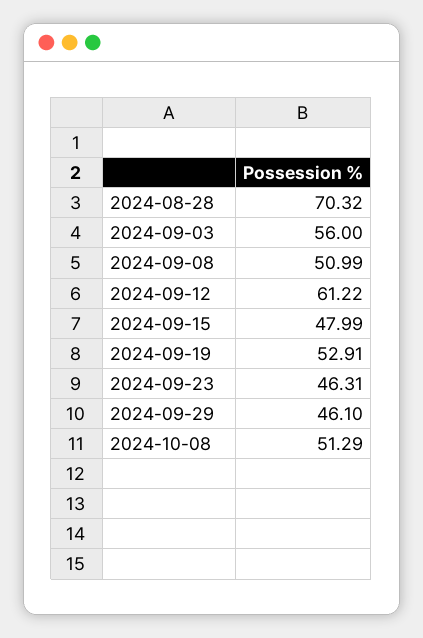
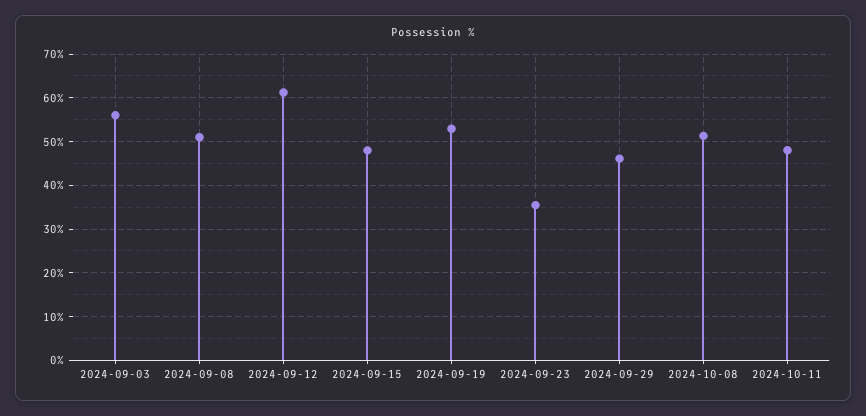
2024-08-28: 70.32 -> none
2024-09-23: 46.31 -> 36
2024-10-11: none -> 48

